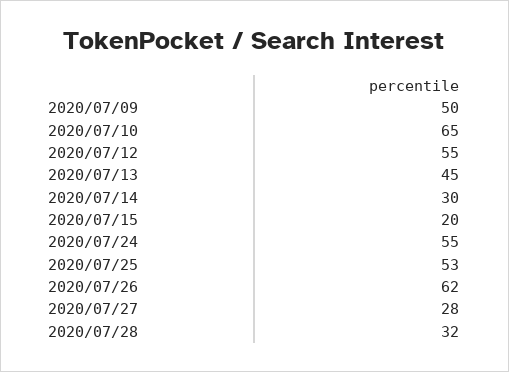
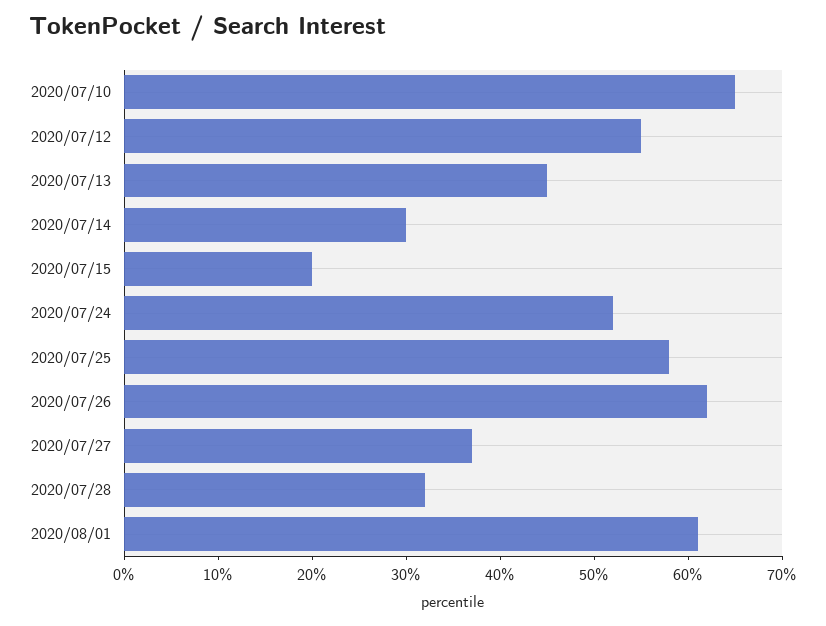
2020/07/09: 50 -> none
2020/07/24: 55 -> 52
2020/07/25: 53 -> 58
2020/07/27: 28 -> 37
2020/08/01: none -> 61

